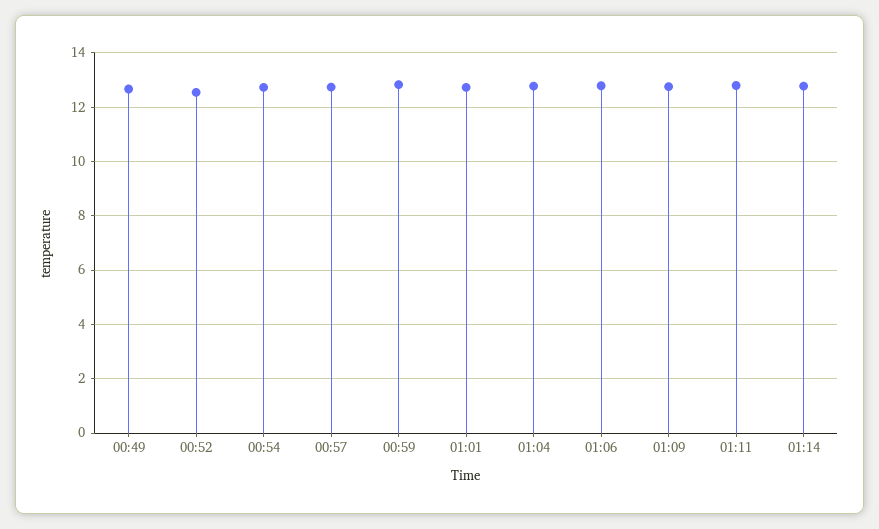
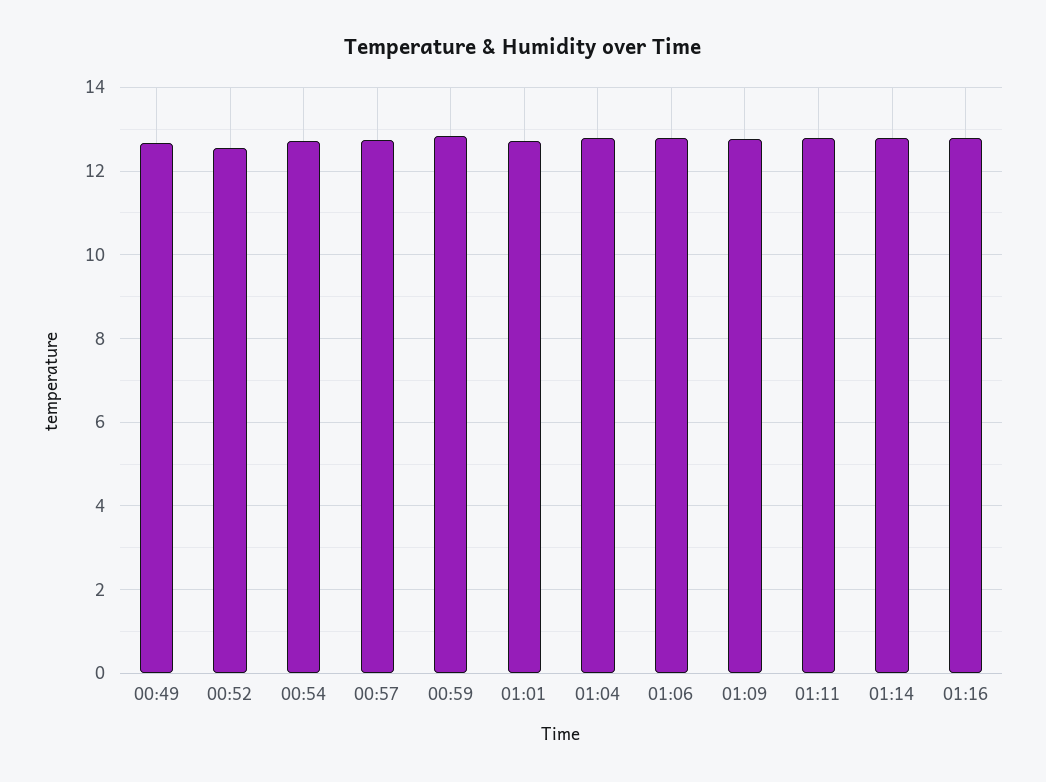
01:16: none -> 12.8

